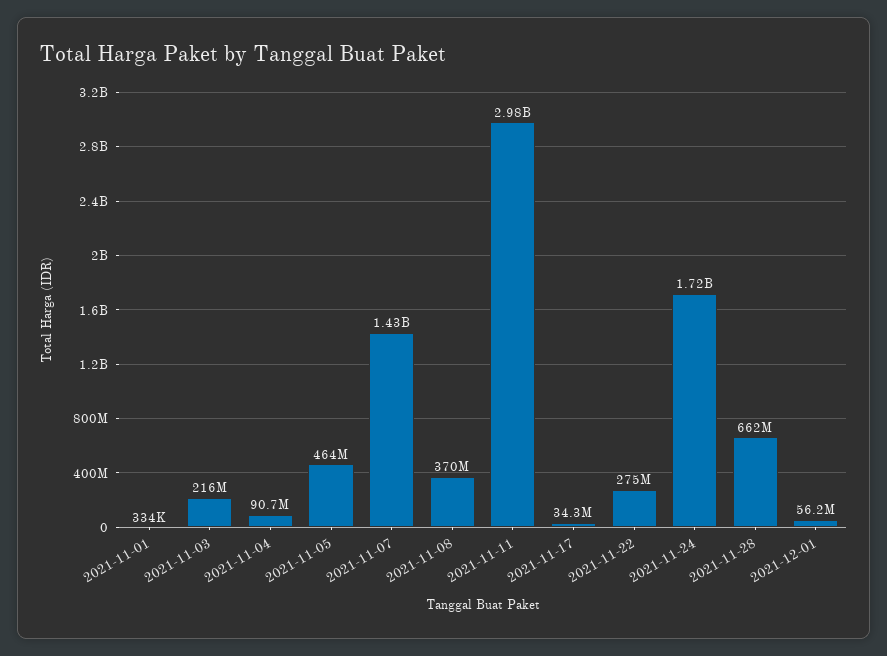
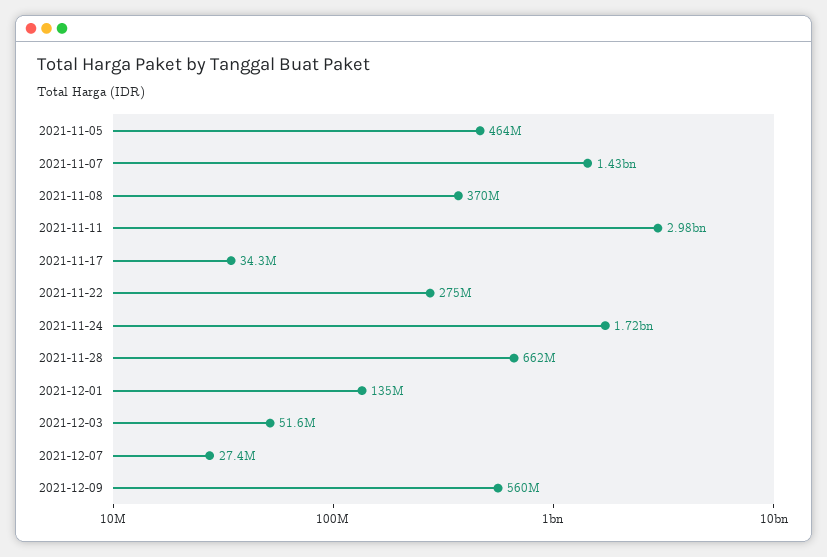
2021-11-01: 334000 -> none
2021-11-03: 216000000 -> none
2021-11-04: 90700000 -> none
2021-12-01: 56200000 -> 135000000
2021-12-03: none -> 51600000
2021-12-07: none -> 27400000
2021-12-09: none -> 560000000

